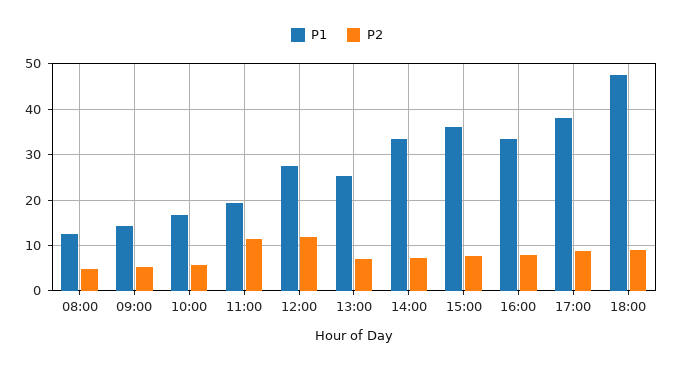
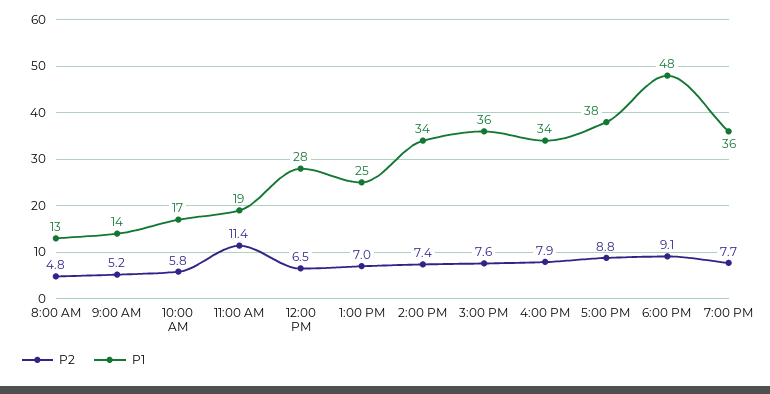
P2, 12:00: 12 -> 6.5
P2, 7:00 PM: none -> 7.7
P1, 7:00 PM: none -> 36

